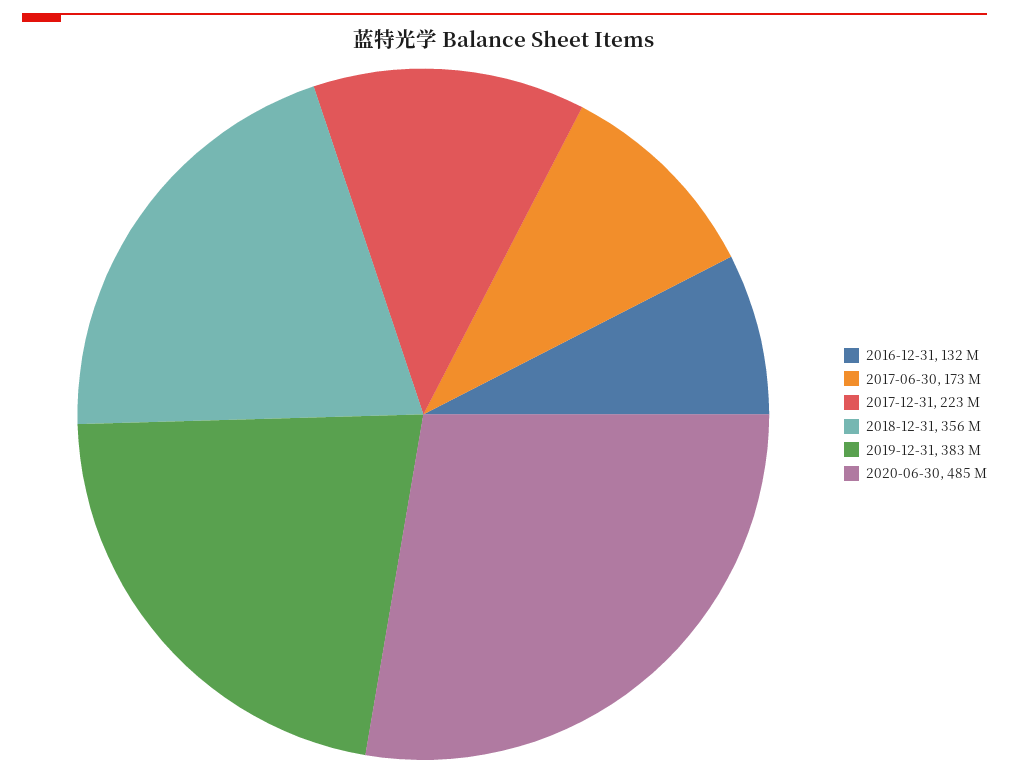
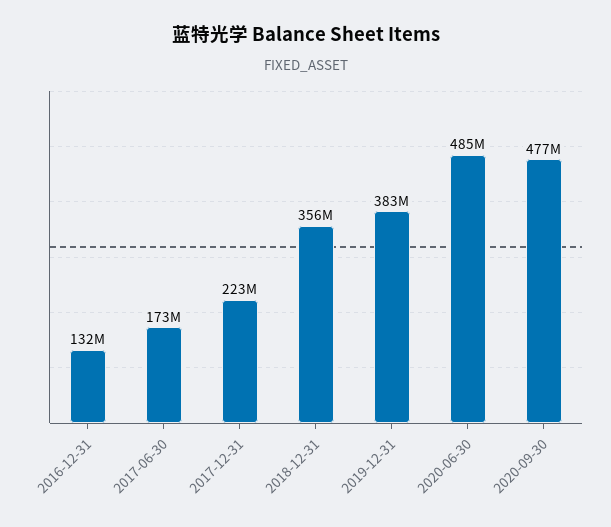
2020-09-30: none -> 477000000

